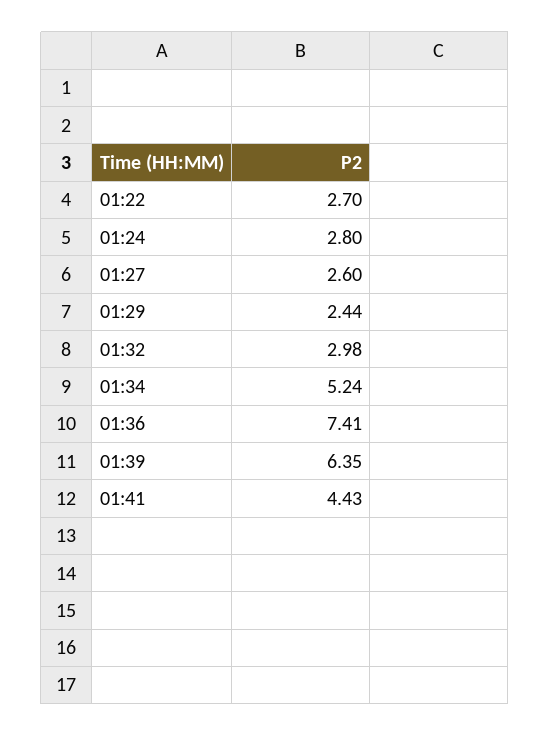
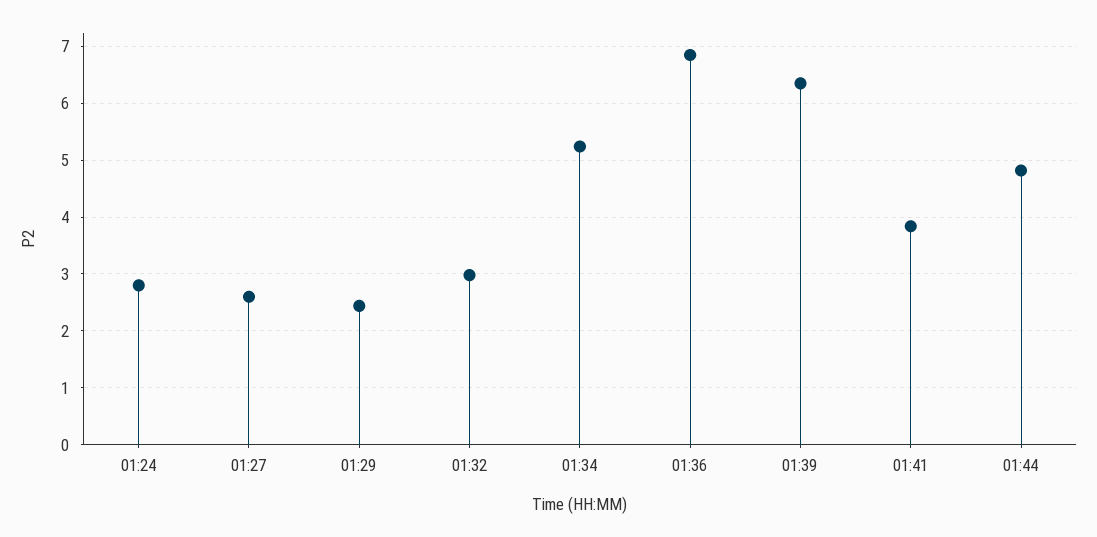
01:22: 2.7 -> none
01:36: 7.41 -> 6.8
01:41: 4.43 -> 3.8
01:44: none -> 4.8

